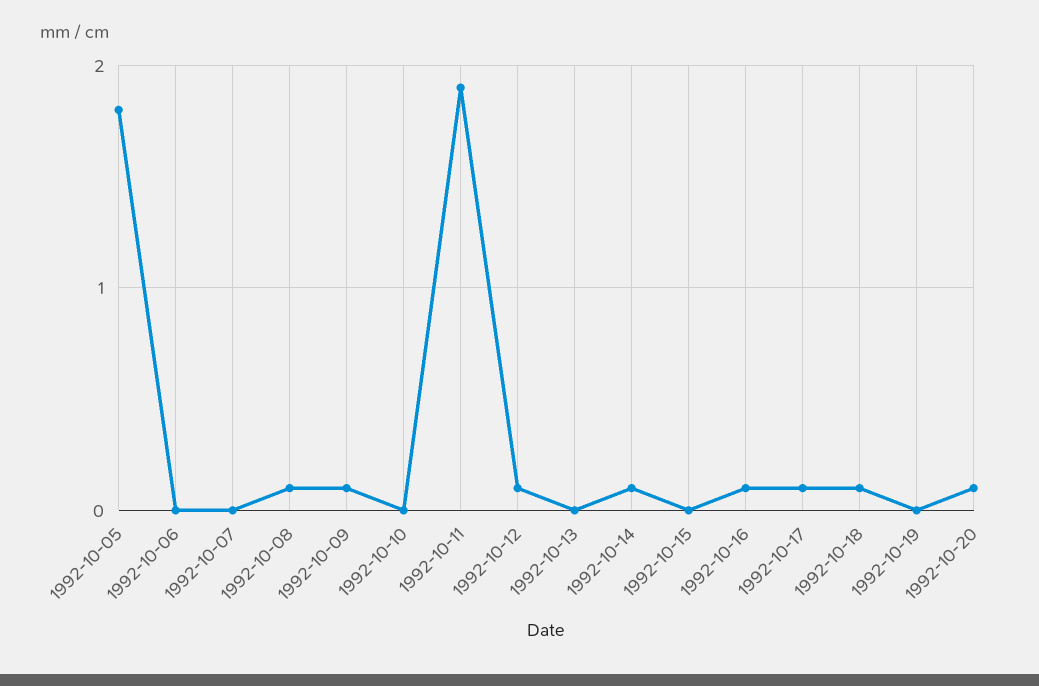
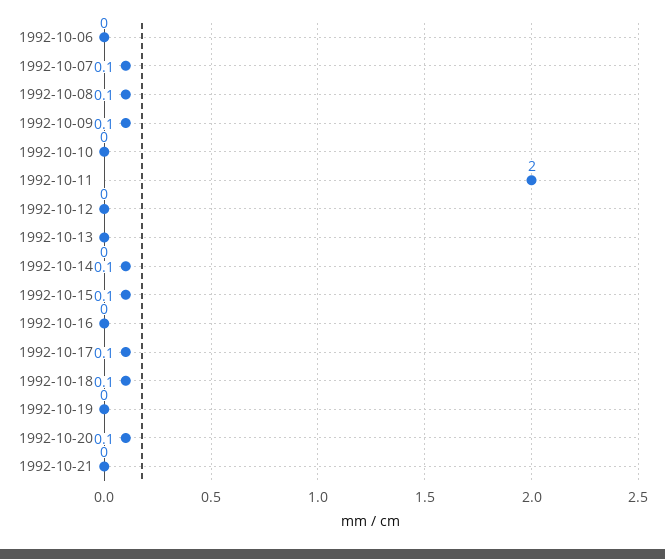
1992-10-05: 1.8 -> none
1992-10-07: 0 -> 0.1
1992-10-11: 1.9 -> 2
1992-10-12: 0.1 -> 0
1992-10-15: 0 -> 0.1
1992-10-16: 0.1 -> 0
1992-10-21: none -> 0

